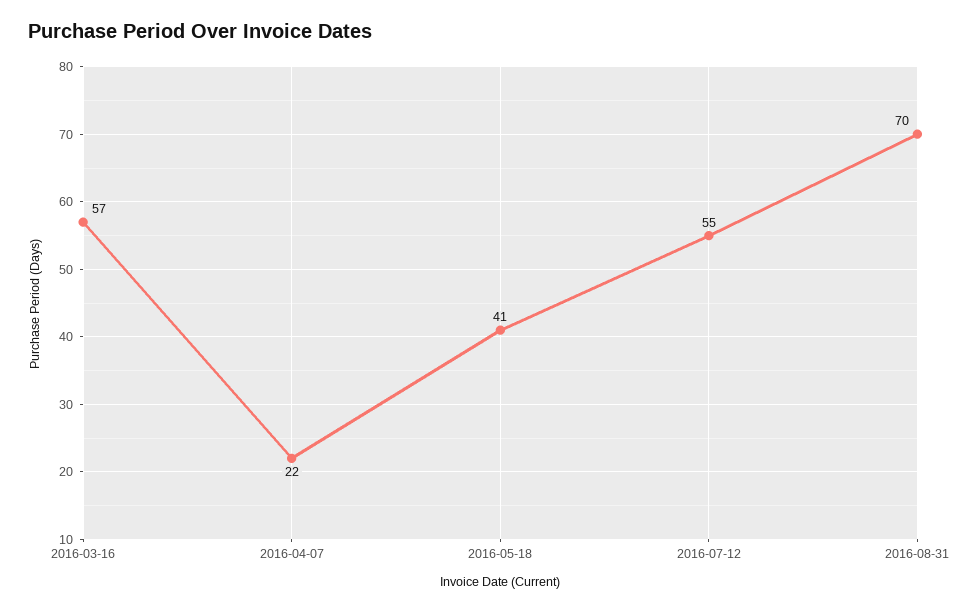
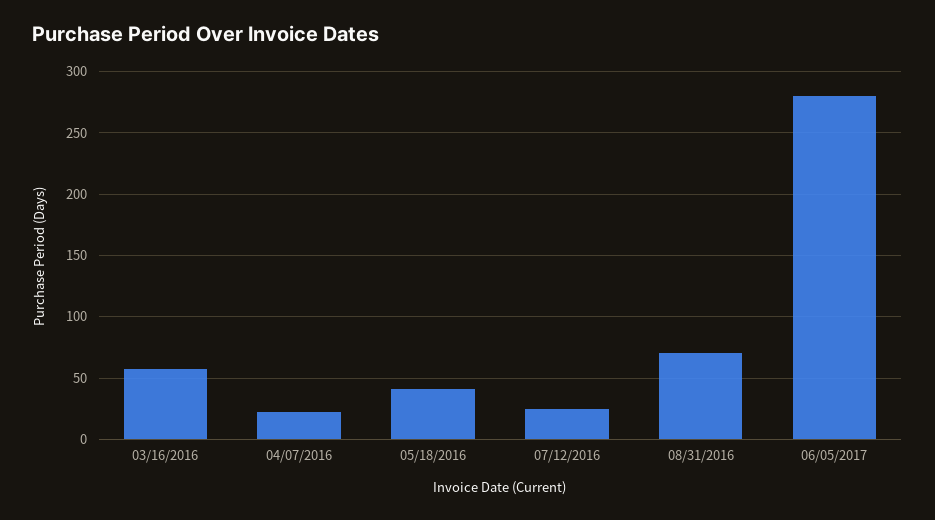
2016-07-12: 55 -> 25
06/05/2017: none -> 280

